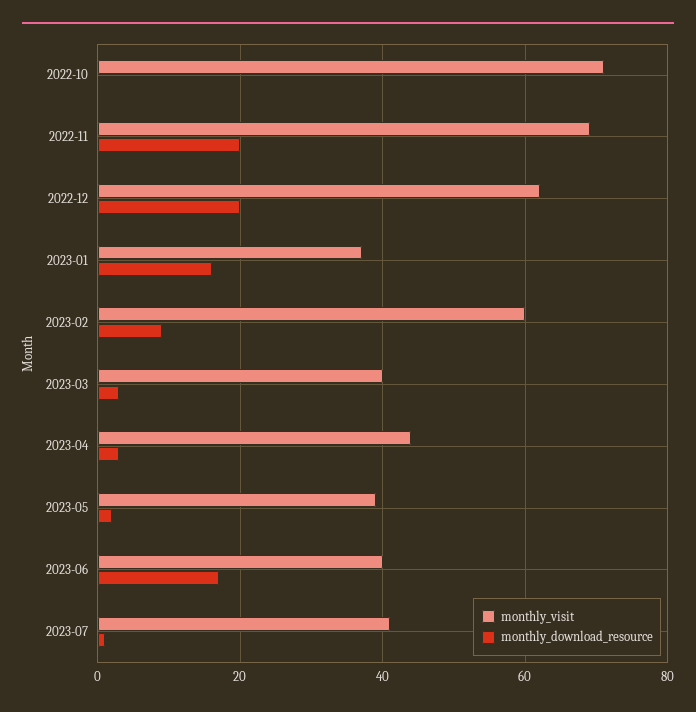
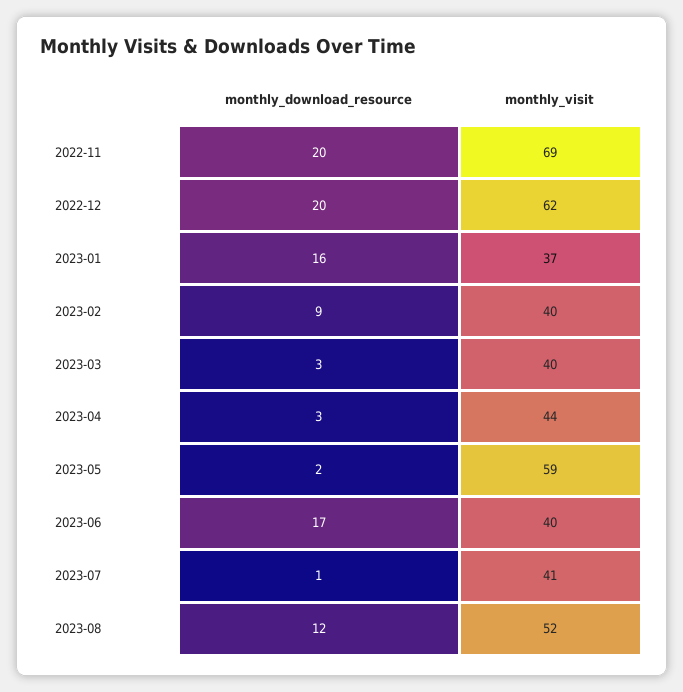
monthly_visit, 2022-10: 70 -> none
monthly_download_resource, 2022-10: 0 -> none
monthly_visit, 2023-02: 60 -> 40
monthly_visit, 2023-05: 40 -> 59
monthly_download_resource, 2023-08: none -> 12
monthly_visit, 2023-08: none -> 52

